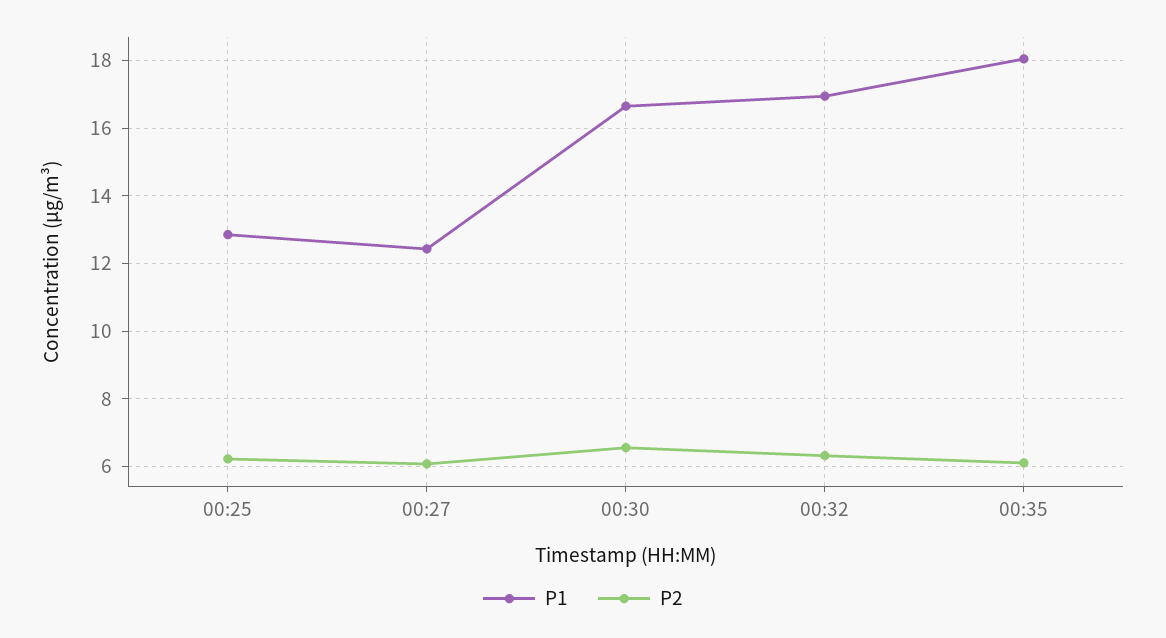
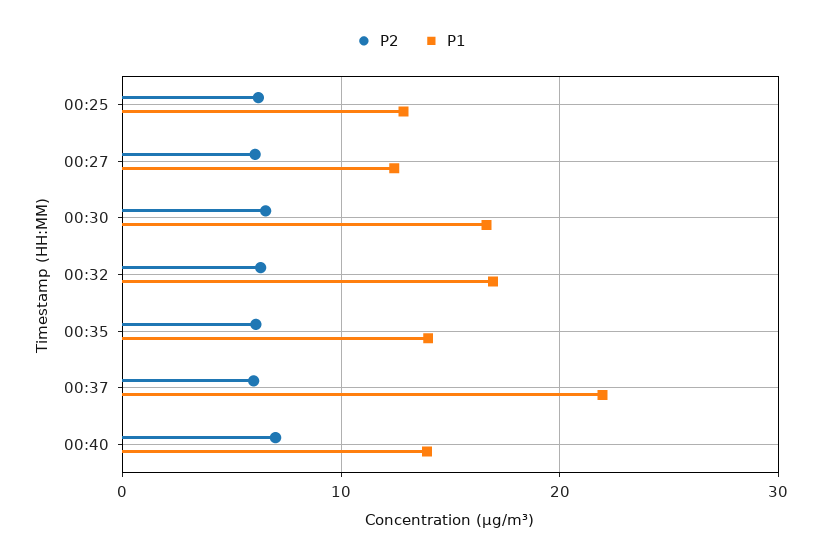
P1, 00:35: 18 -> 14
P2, 00:37: none -> 6
P1, 00:37: none -> 22
P2, 00:40: none -> 7
P1, 00:40: none -> 14

